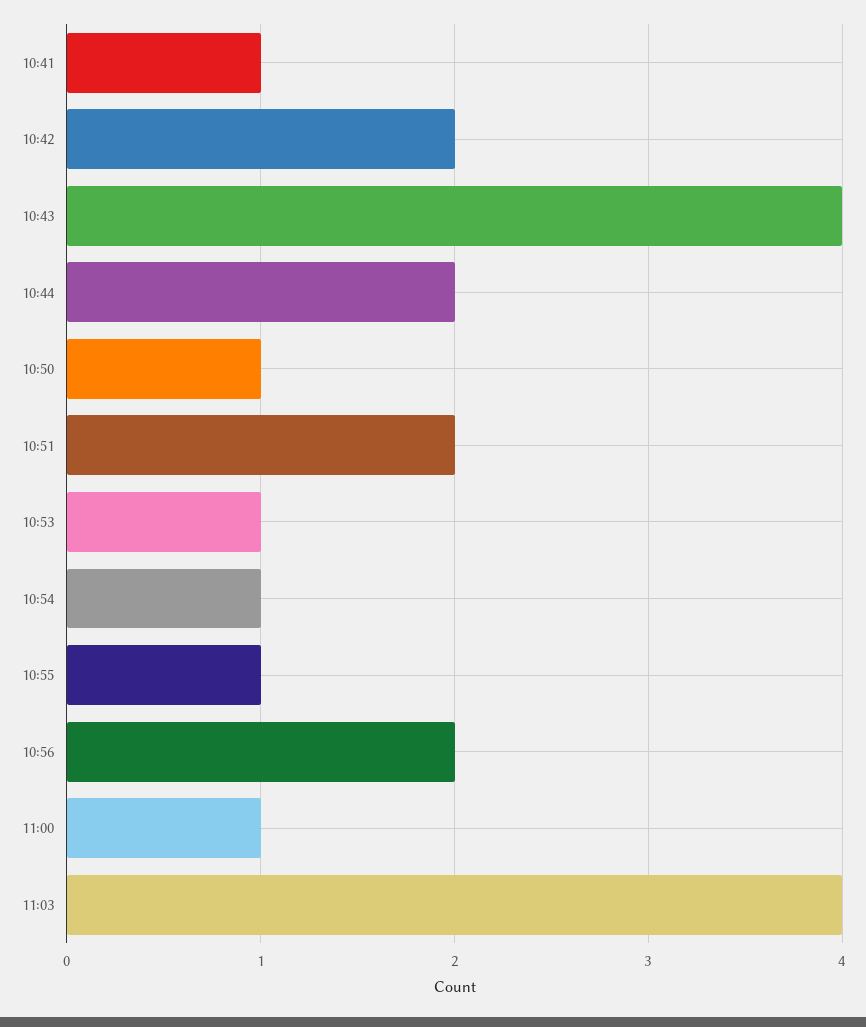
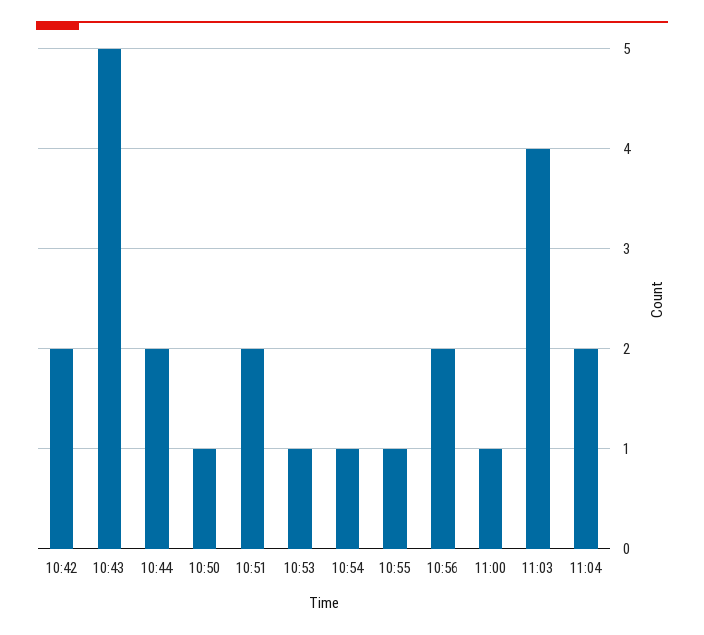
10:41: 1 -> none
10:43: 4 -> 5
11:04: none -> 2

